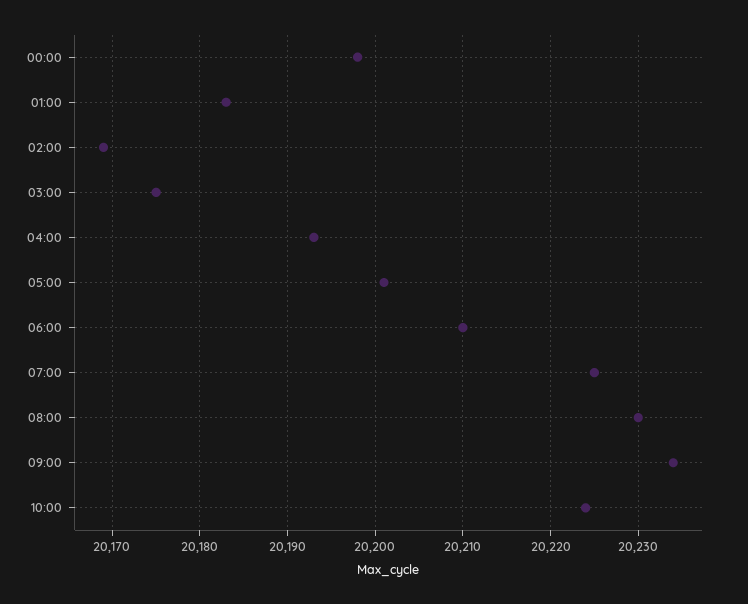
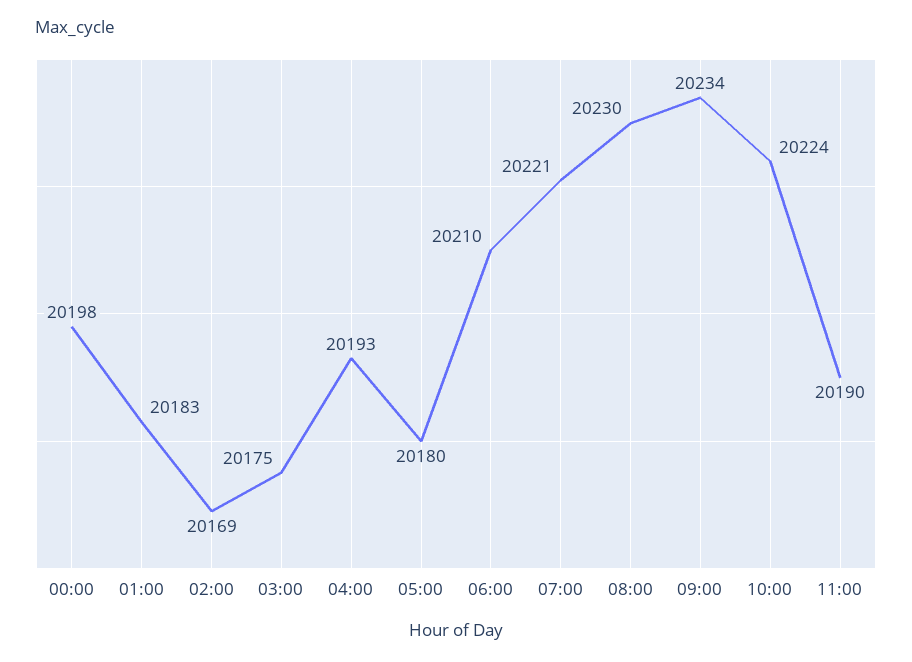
05:00: 20201 -> 20180
07:00: 20225 -> 20221
11:00: none -> 20190

